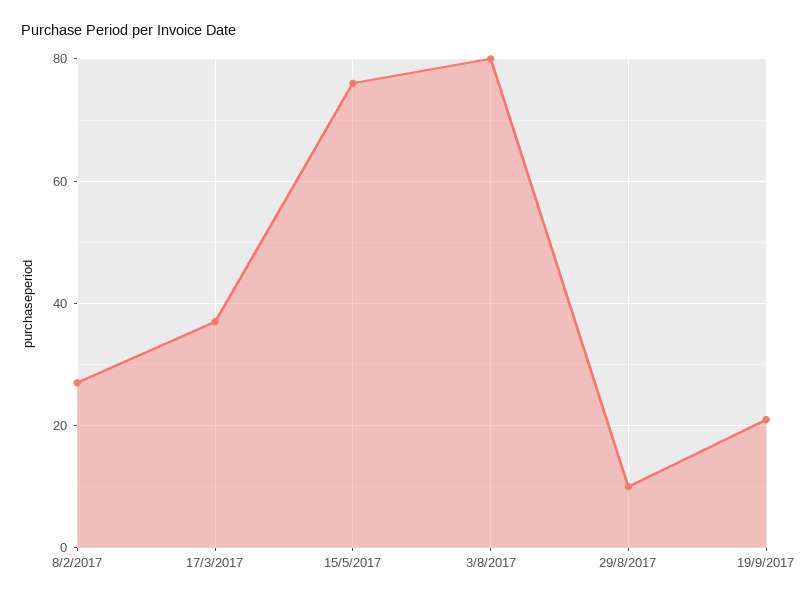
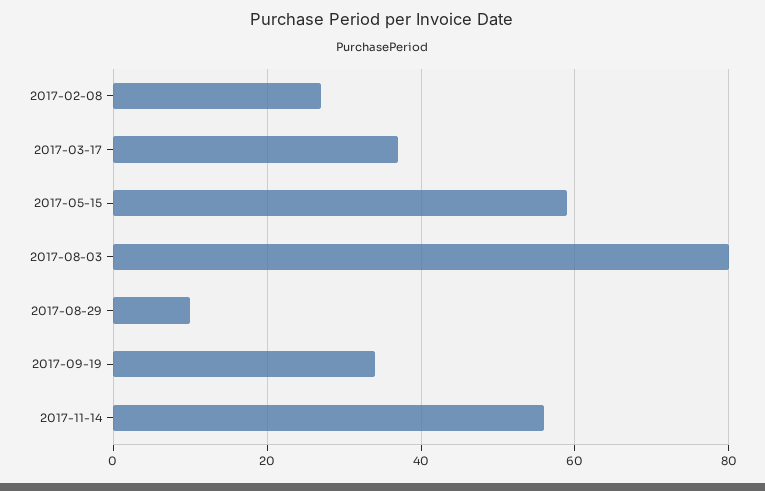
15/5/2017: 75 -> 60
19/9/2017: 20 -> 35
2017-11-14: none -> 55

